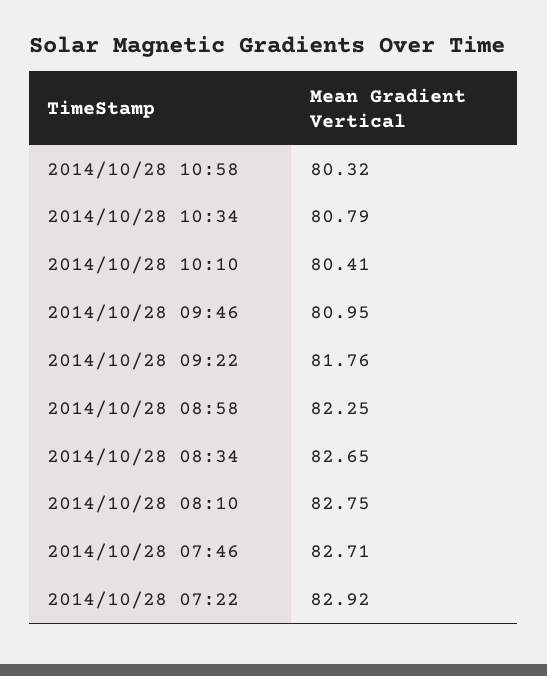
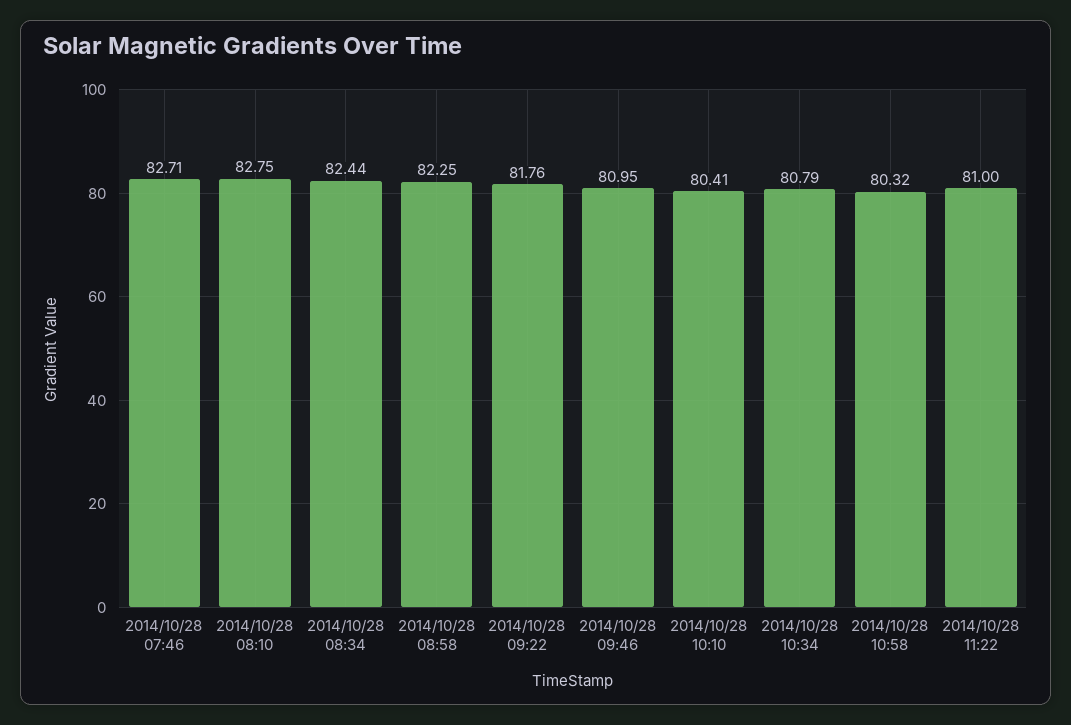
2014/10/28 08:34: 82.65 -> 82.44
2014/10/28 07:22: 82.92 -> none
2014/10/28 11:22: none -> 81

